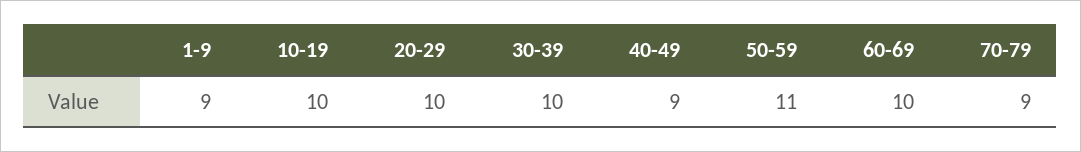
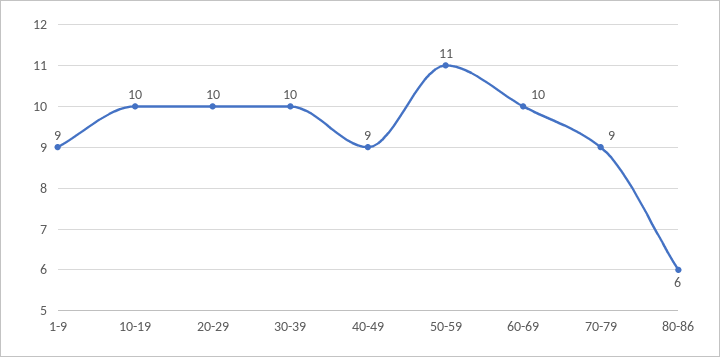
80-86: none -> 6

